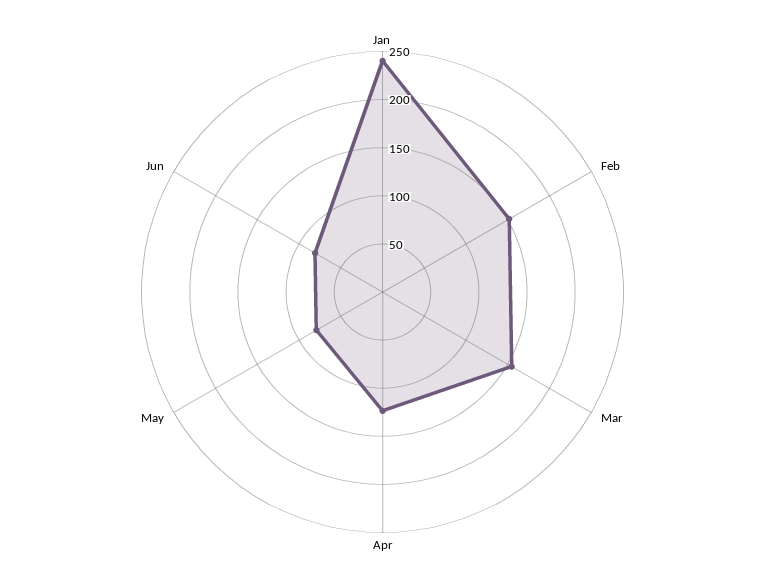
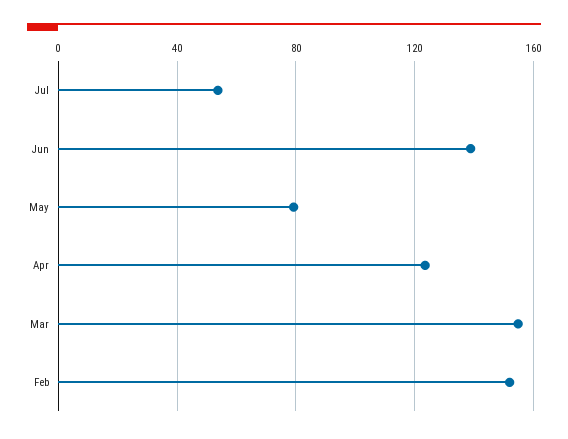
Jan: 240 -> none
Jun: 80 -> 140
Jul: none -> 55

